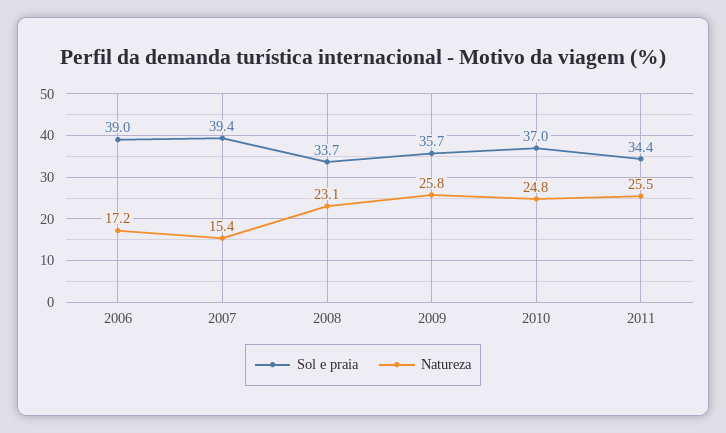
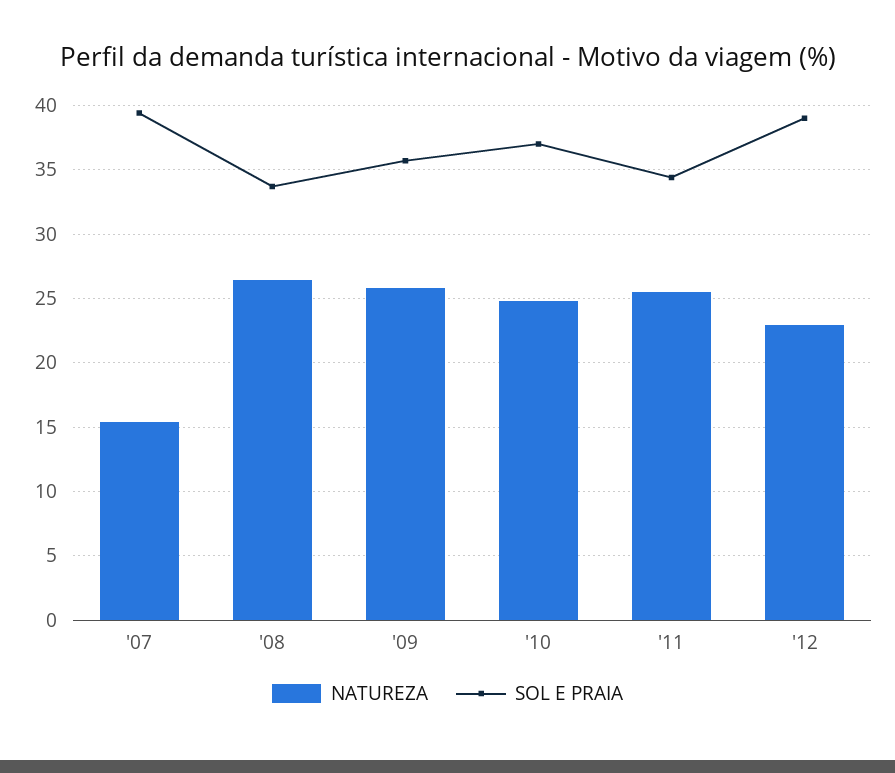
Sol e praia, 2006: 39 -> none
Natureza, 2006: 17.2 -> none
Natureza, 2008: 23.1 -> 26.5
Natureza, '12: none -> 23
Sol e praia, '12: none -> 39

